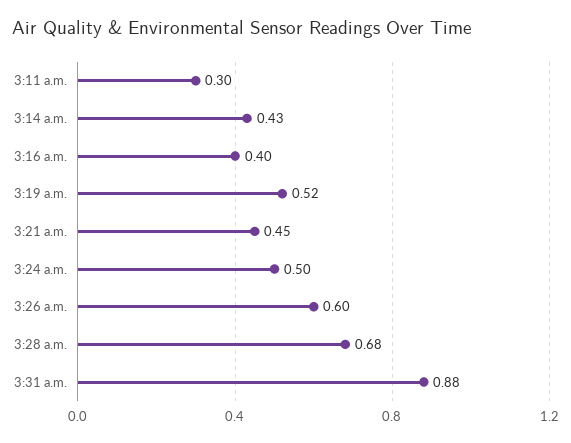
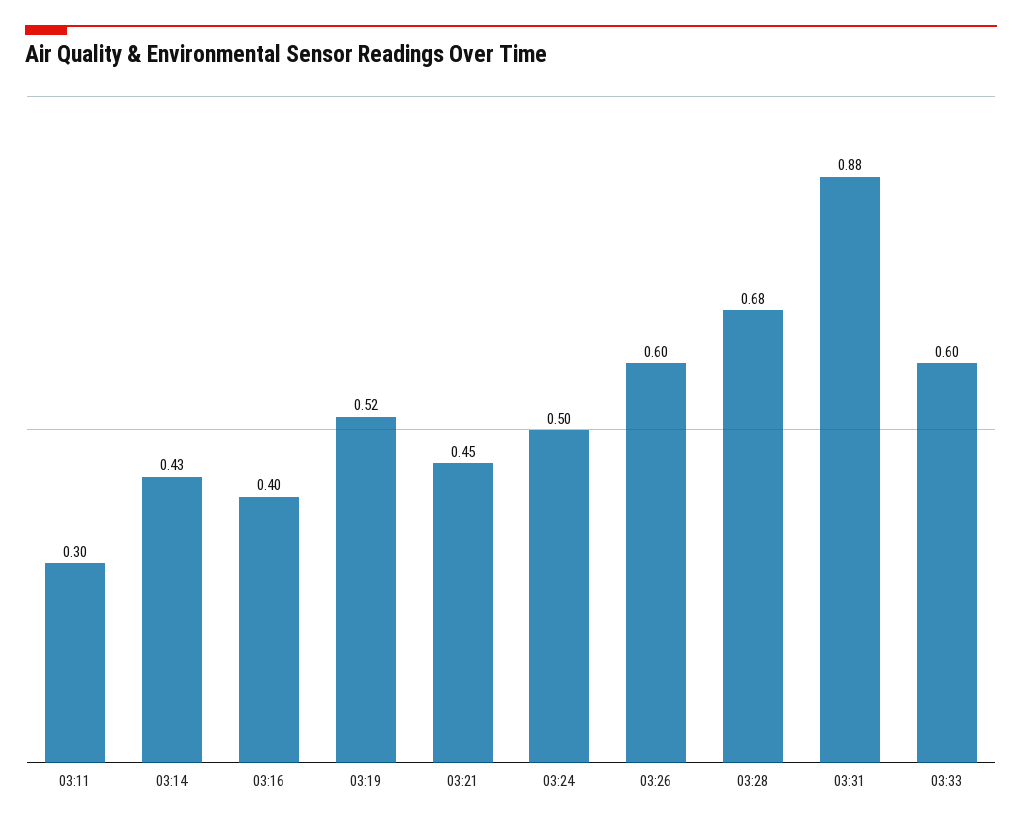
03:33: none -> 0.6

